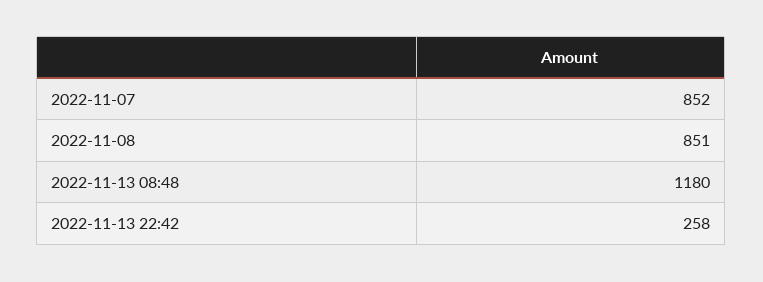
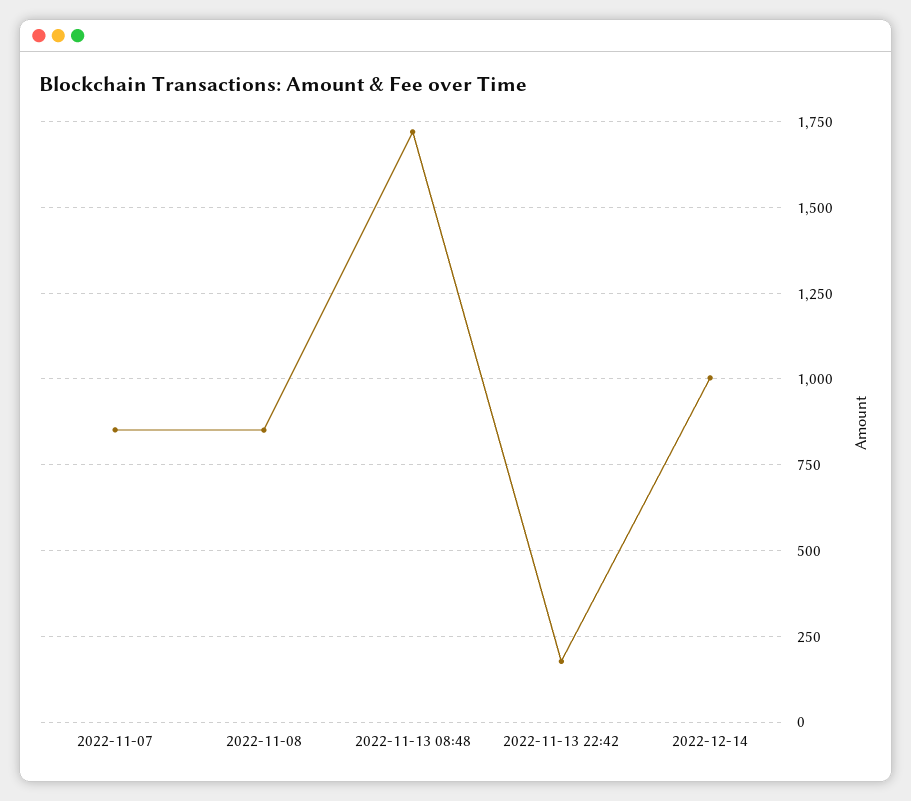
2022-11-13 08:48: 1180 -> 1725
2022-11-13 22:42: 258 -> 175
2022-12-14: none -> 1000

